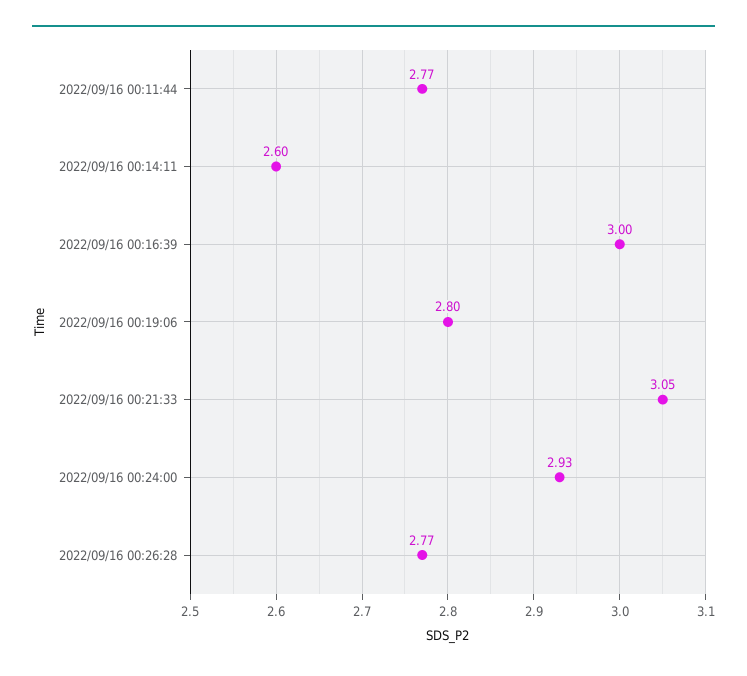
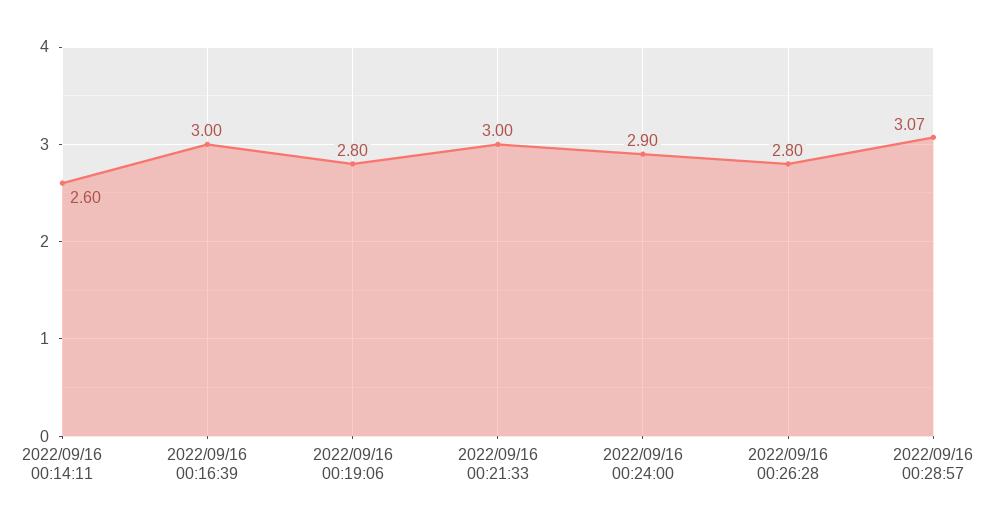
2022/09/16 00:11:44: 2.77 -> none
2022/09/16 00:21:33: 3.05 -> 3
2022/09/16 00:24:00: 2.93 -> 2.9
2022/09/16 00:26:28: 2.77 -> 2.8
2022/09/16 00:28:57: none -> 3.07

